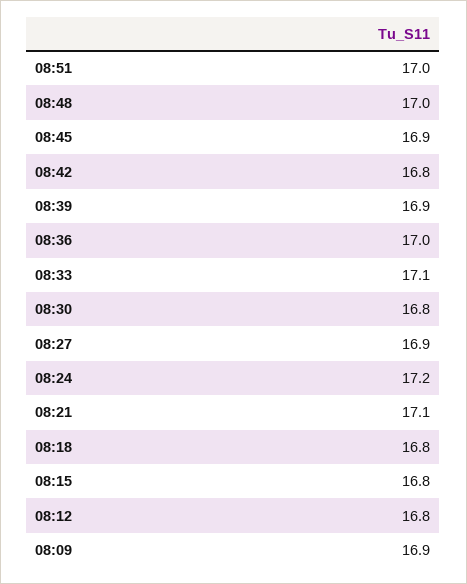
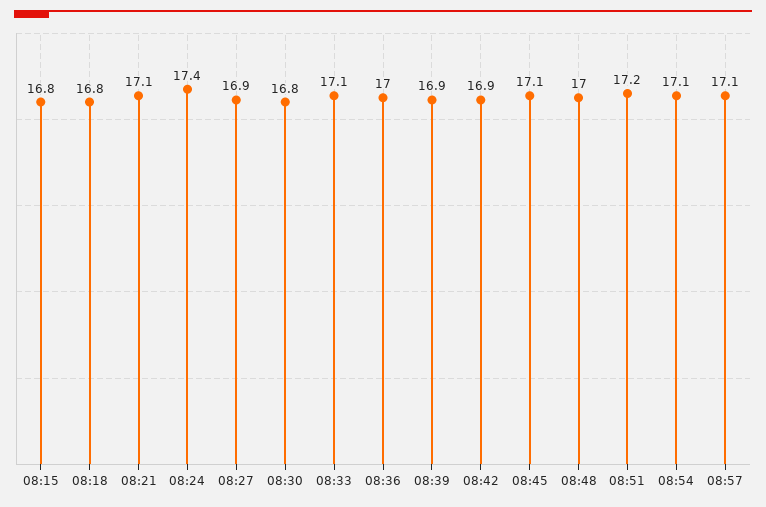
08:51: 17 -> 17.2
08:45: 16.9 -> 17.1
08:42: 16.8 -> 16.9
08:24: 17.2 -> 17.4
08:12: 16.8 -> none
08:09: 16.9 -> none
08:54: none -> 17.1
08:57: none -> 17.1

